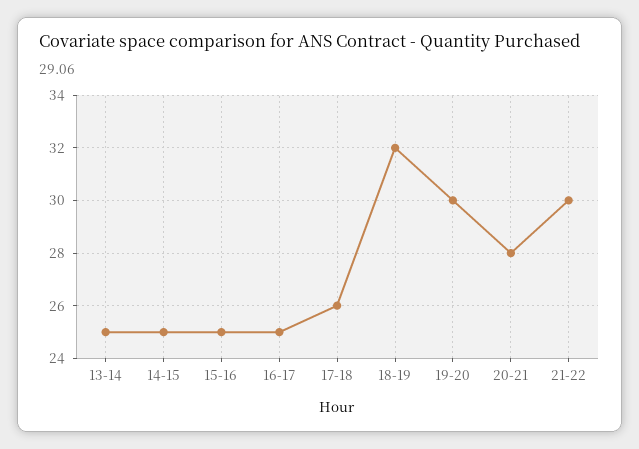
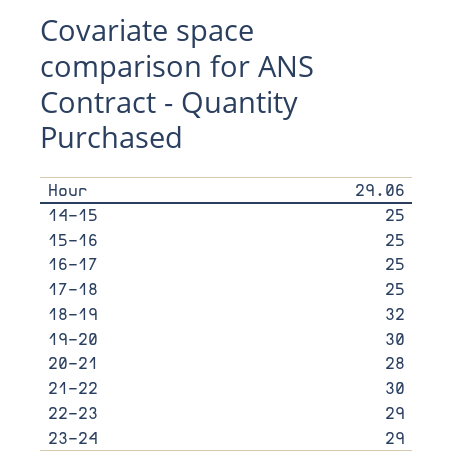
13-14: 25 -> none
17-18: 26 -> 25
22-23: none -> 29
23-24: none -> 29

